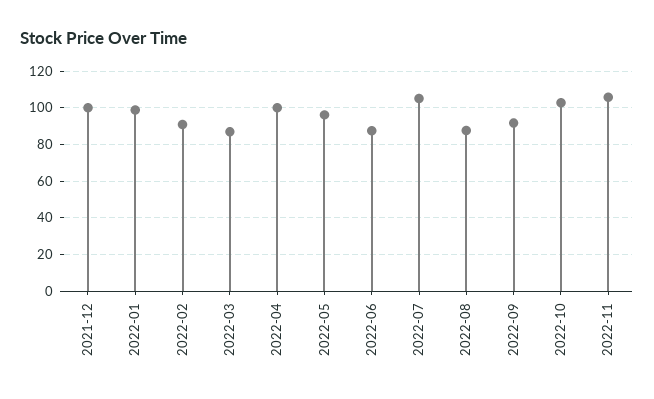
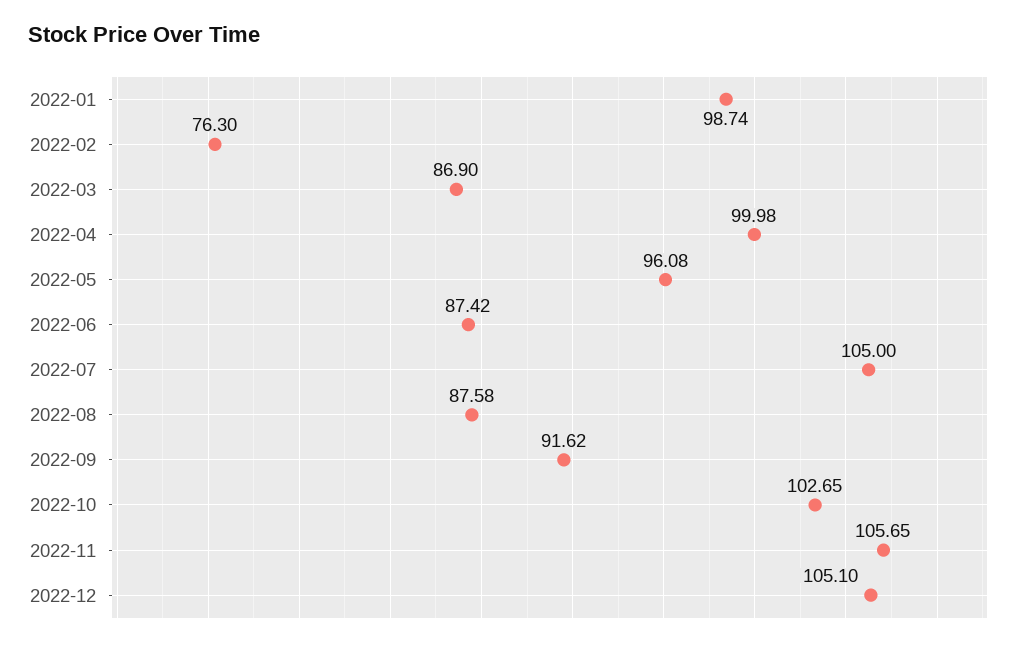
2021-12: 100 -> none
2022-02: 90 -> 76.3
2022-12: none -> 105.1

